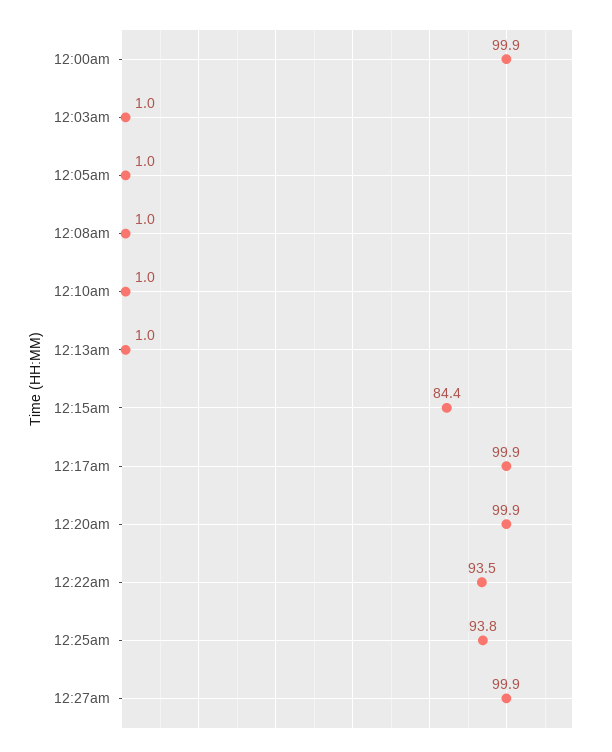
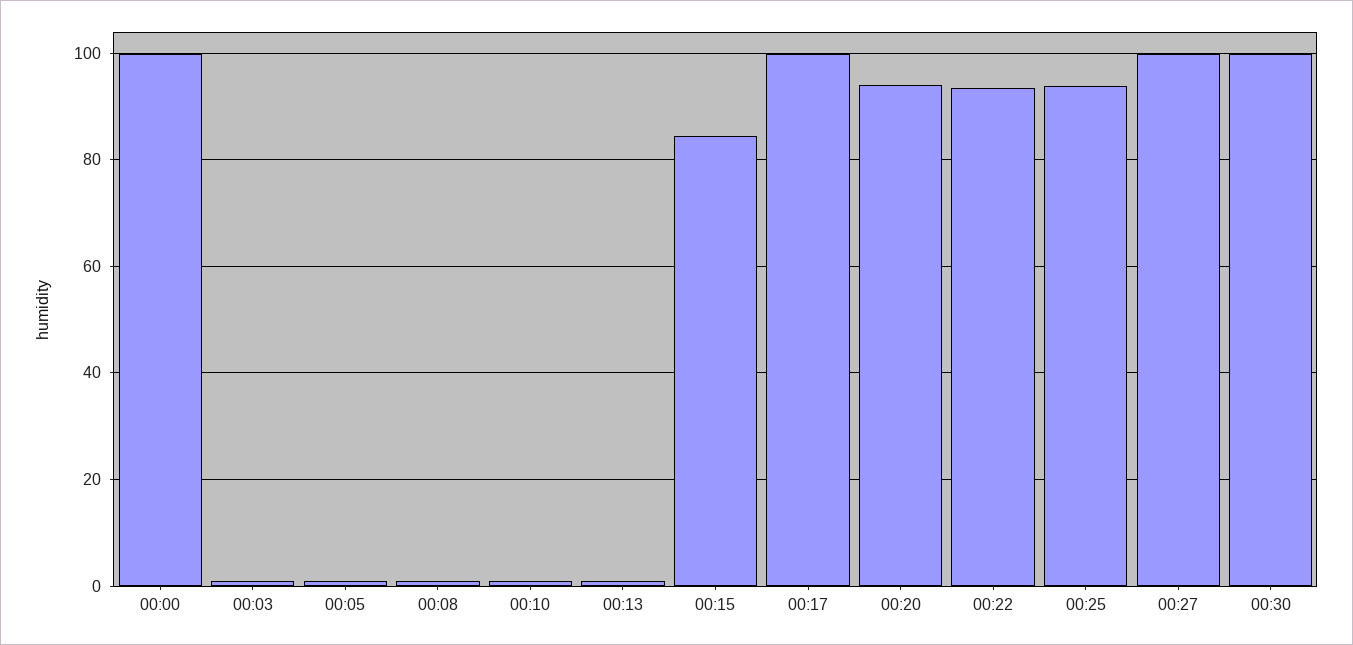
12:20am: 99.9 -> 94
00:30: none -> 100

